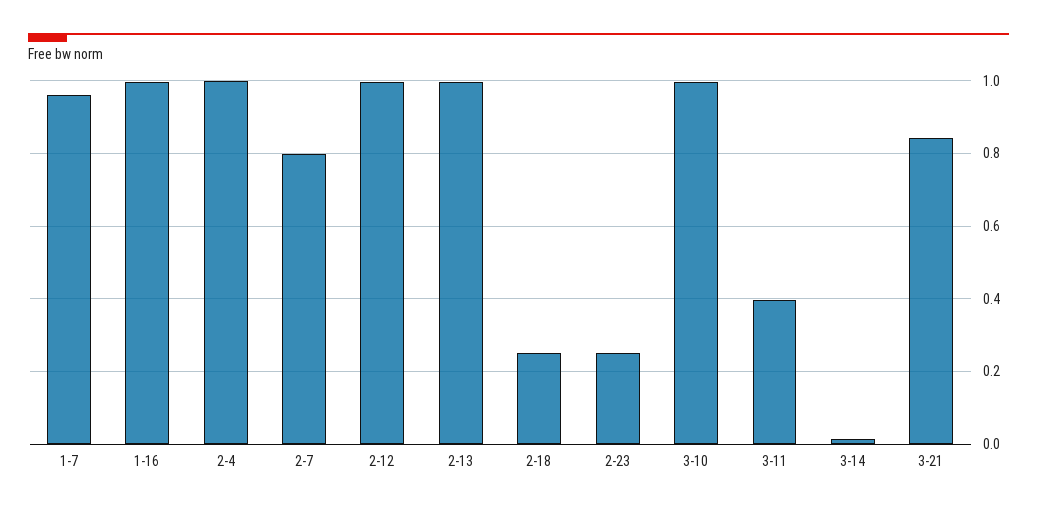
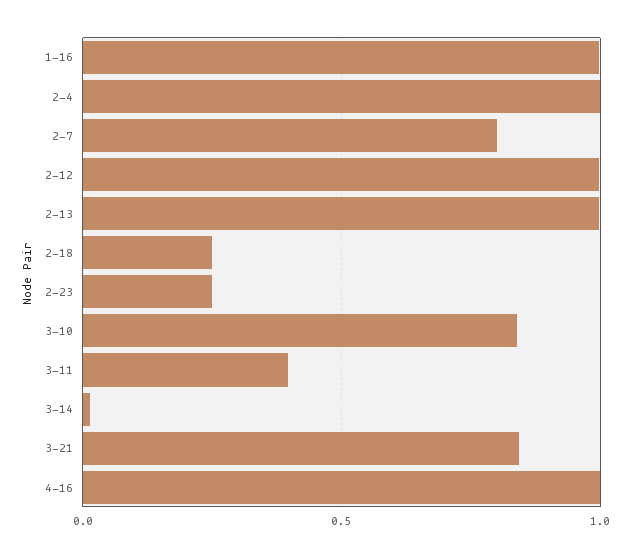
1-7: 0.96 -> none
3-10: 1 -> 0.85
4-16: none -> 1

